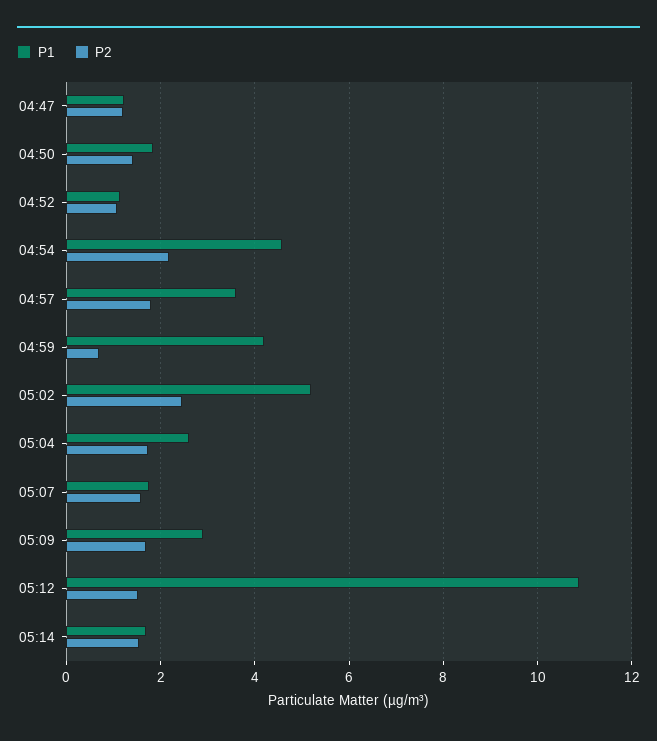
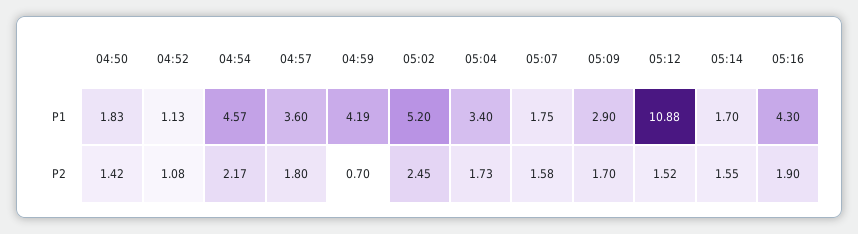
P1, 04:47: 1.2 -> none
P2, 04:47: 1.2 -> none
P1, 05:04: 2.6 -> 3.4
P1, 05:16: none -> 4.3
P2, 05:16: none -> 1.9

